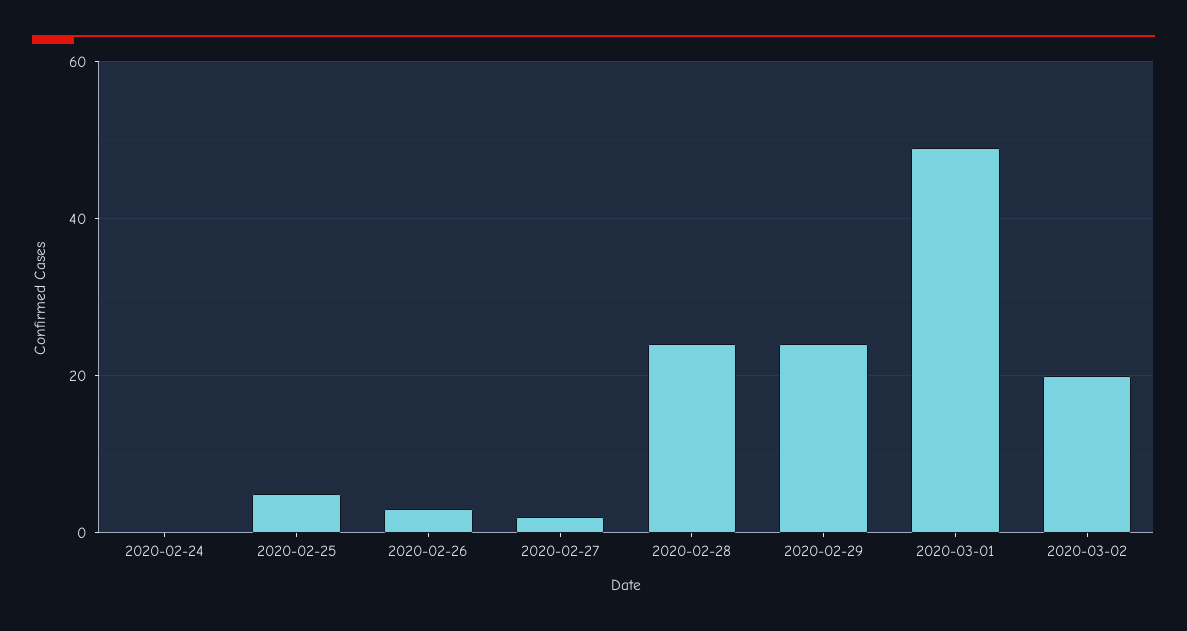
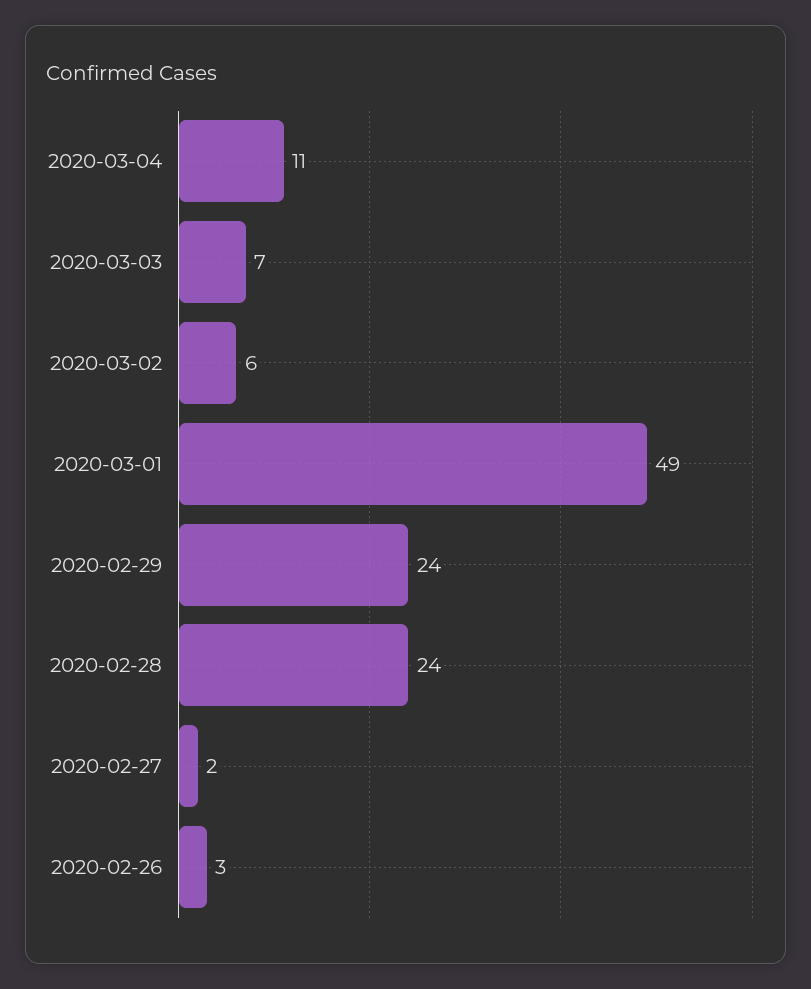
2020-02-24: 0 -> none
2020-02-25: 5 -> none
2020-03-02: 20 -> 6
2020-03-04: none -> 11
2020-03-03: none -> 7

